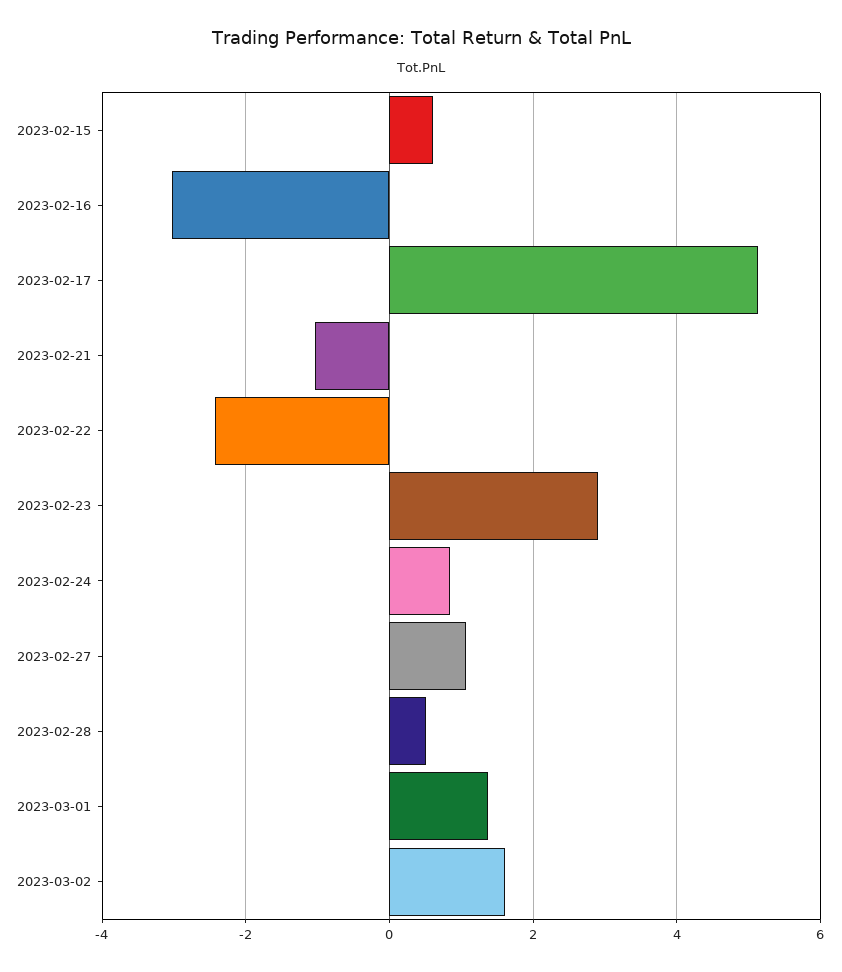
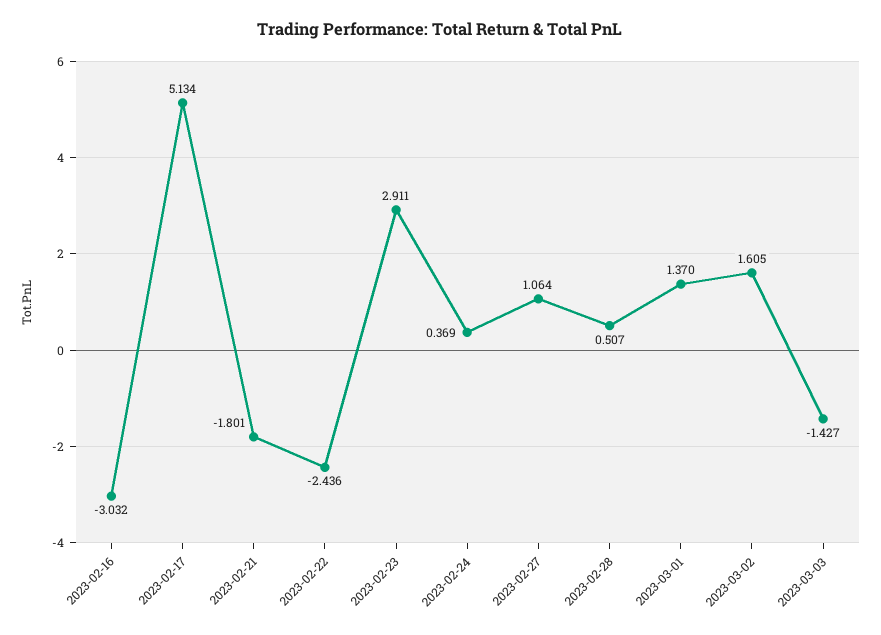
2023-02-15: 0.6 -> none
2023-02-21: -1 -> -1.801
2023-02-24: 0.8 -> 0.369
2023-03-03: none -> -1.427

